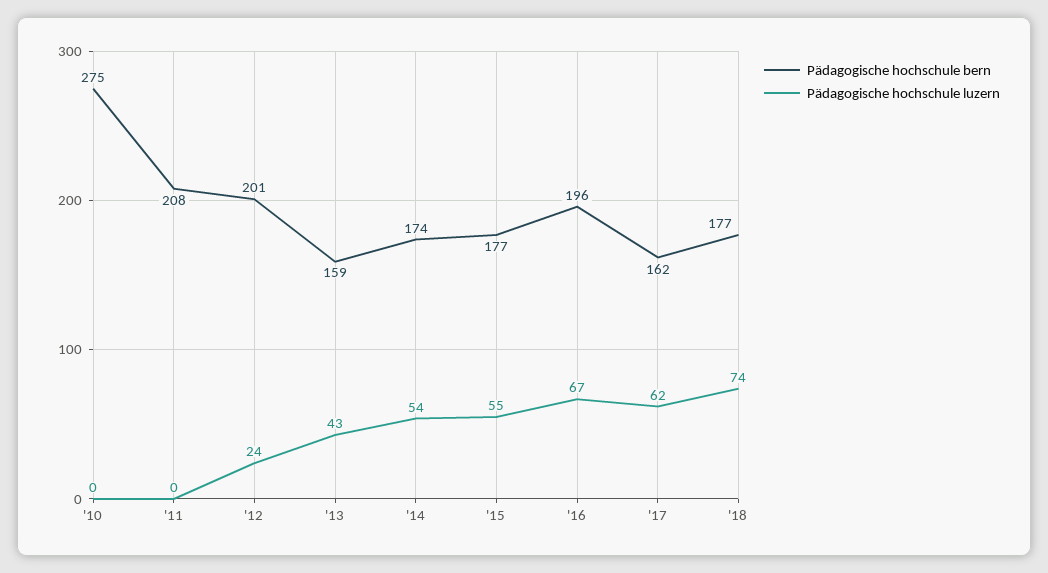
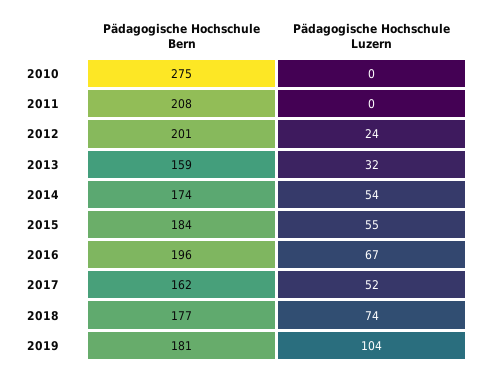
Pädagogische hochschule luzern, '13: 43 -> 32
Pädagogische hochschule bern, '15: 177 -> 184
Pädagogische hochschule luzern, '17: 62 -> 52
Pädagogische hochschule bern, 2019: none -> 181
Pädagogische hochschule luzern, 2019: none -> 104

